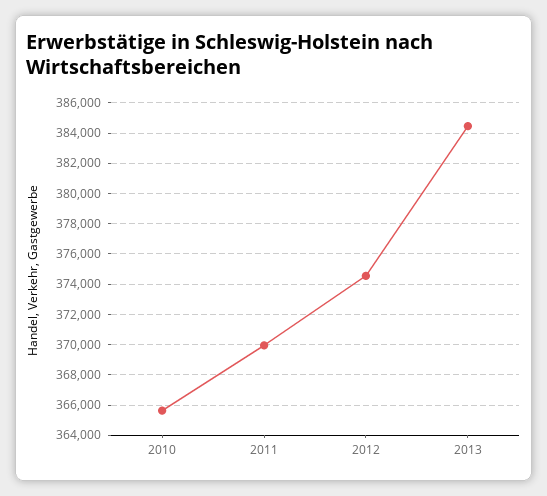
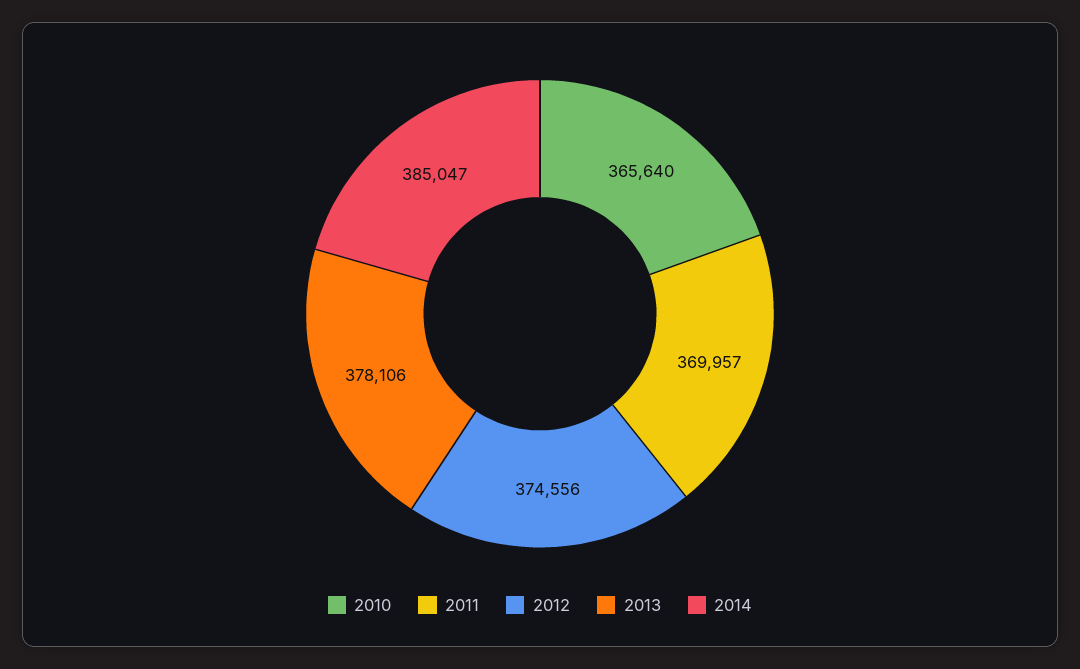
2013: 384500 -> 378106
2014: none -> 385047

